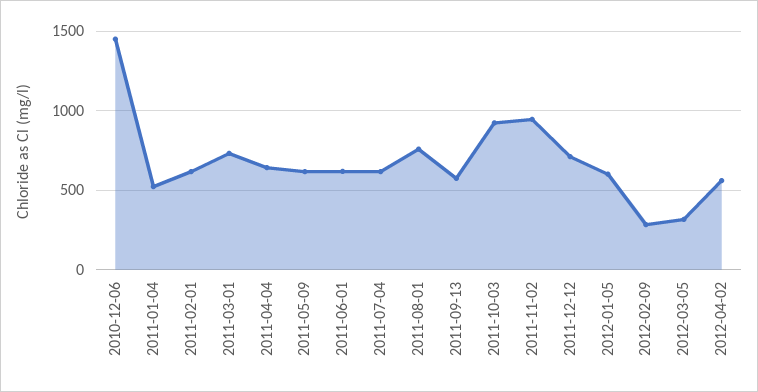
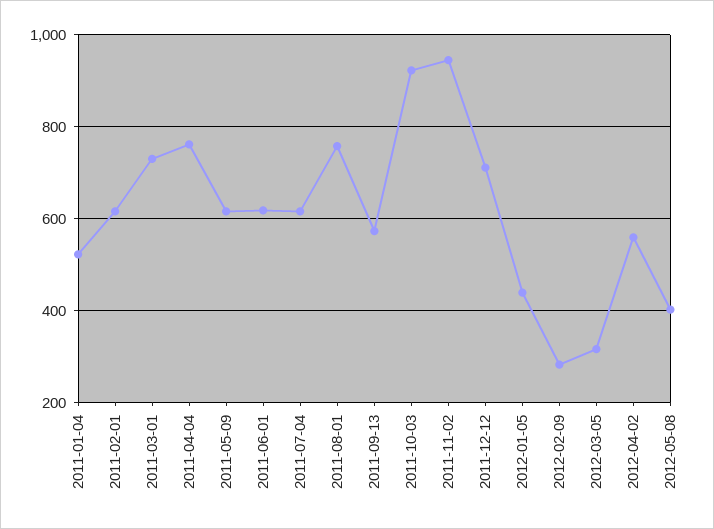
2010-12-06: 1450 -> none
2011-04-04: 650 -> 760
2012-01-05: 600 -> 440
2012-05-08: none -> 400

